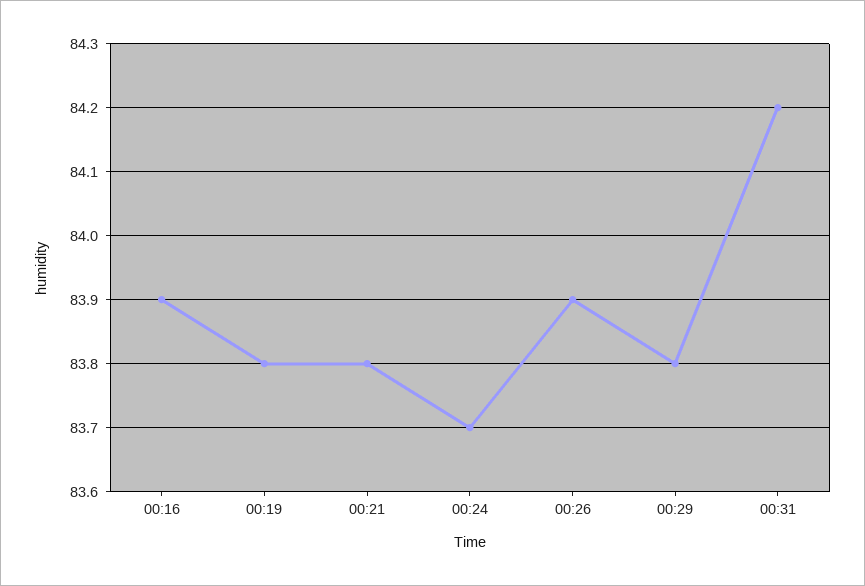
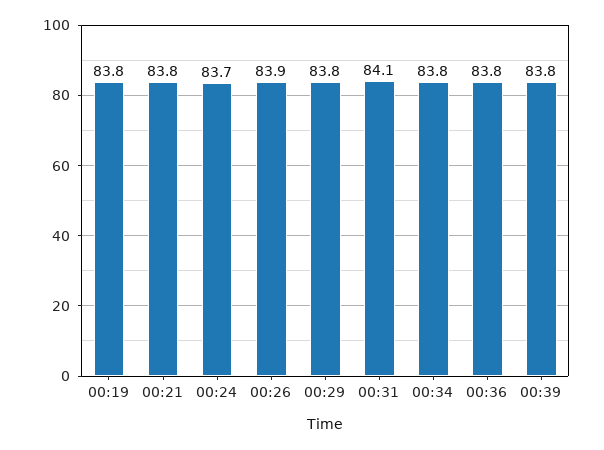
00:16: 83.9 -> none
00:31: 84.2 -> 84.1
00:34: none -> 83.8
00:36: none -> 83.8
00:39: none -> 83.8

